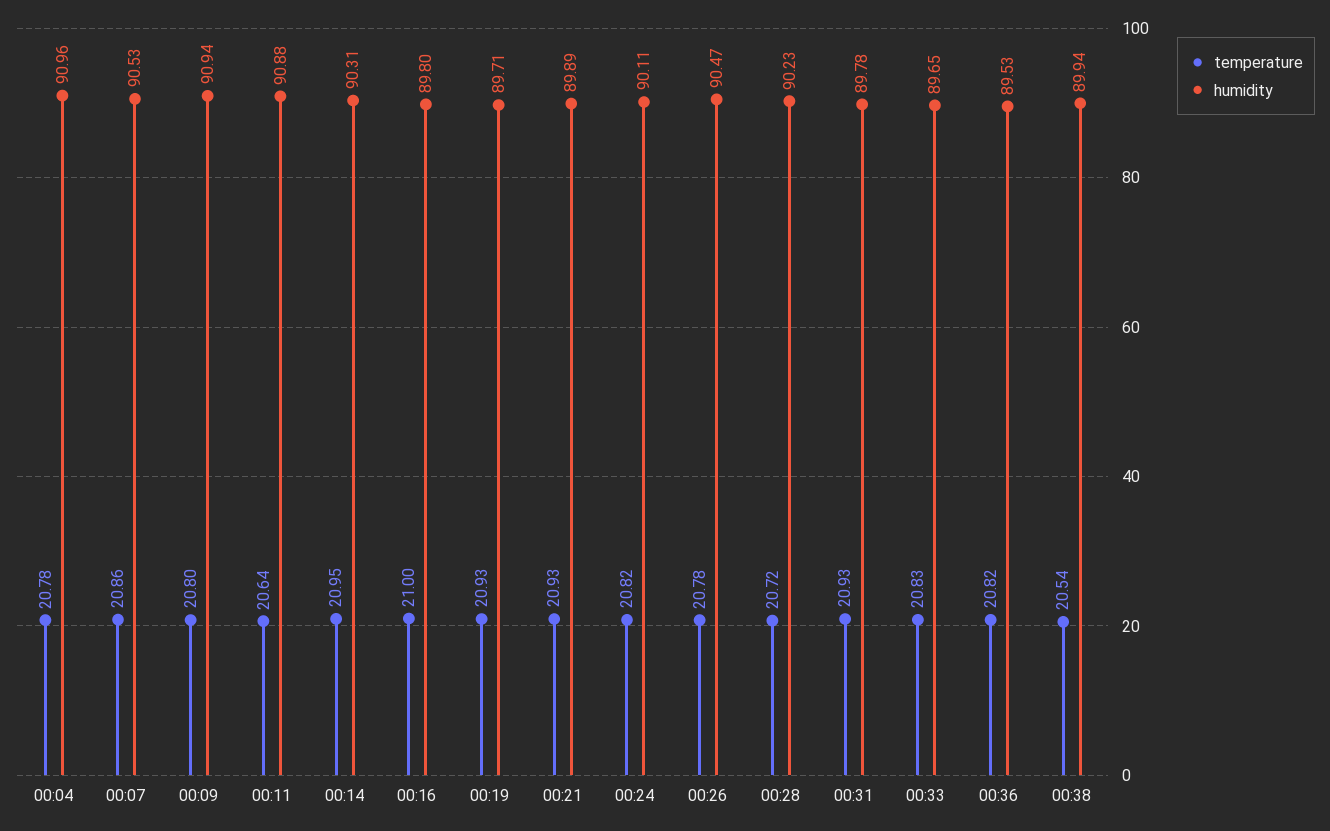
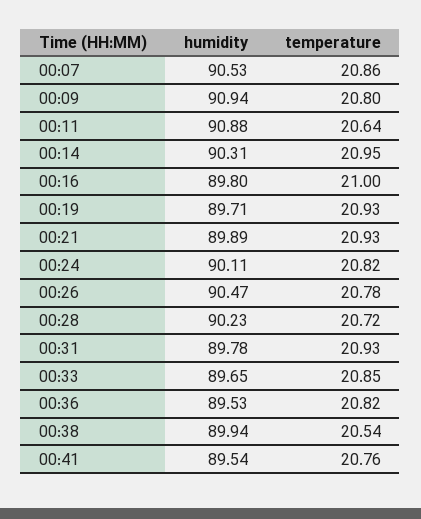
temperature, 00:04: 20.78 -> none
humidity, 00:04: 90.96 -> none
temperature, 00:33: 20.83 -> 20.85
humidity, 00:41: none -> 89.54
temperature, 00:41: none -> 20.76

